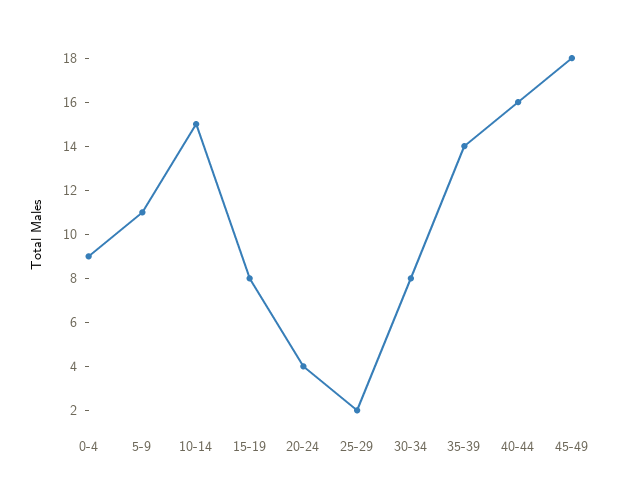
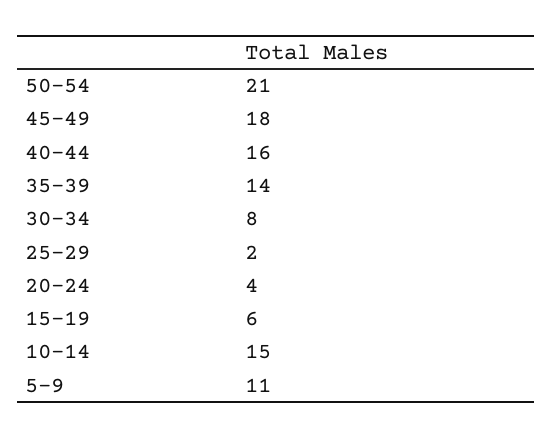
0-4: 9 -> none
15-19: 8 -> 6
50-54: none -> 21

